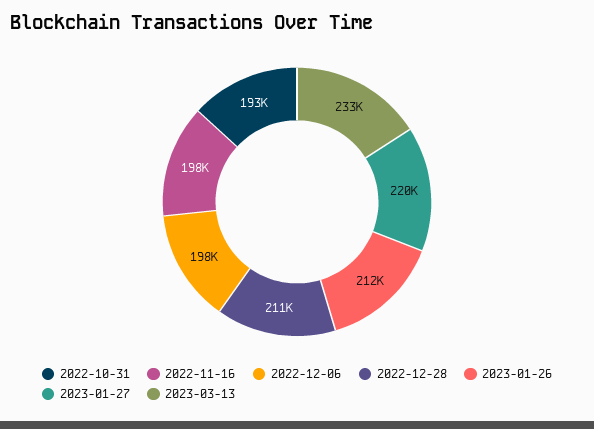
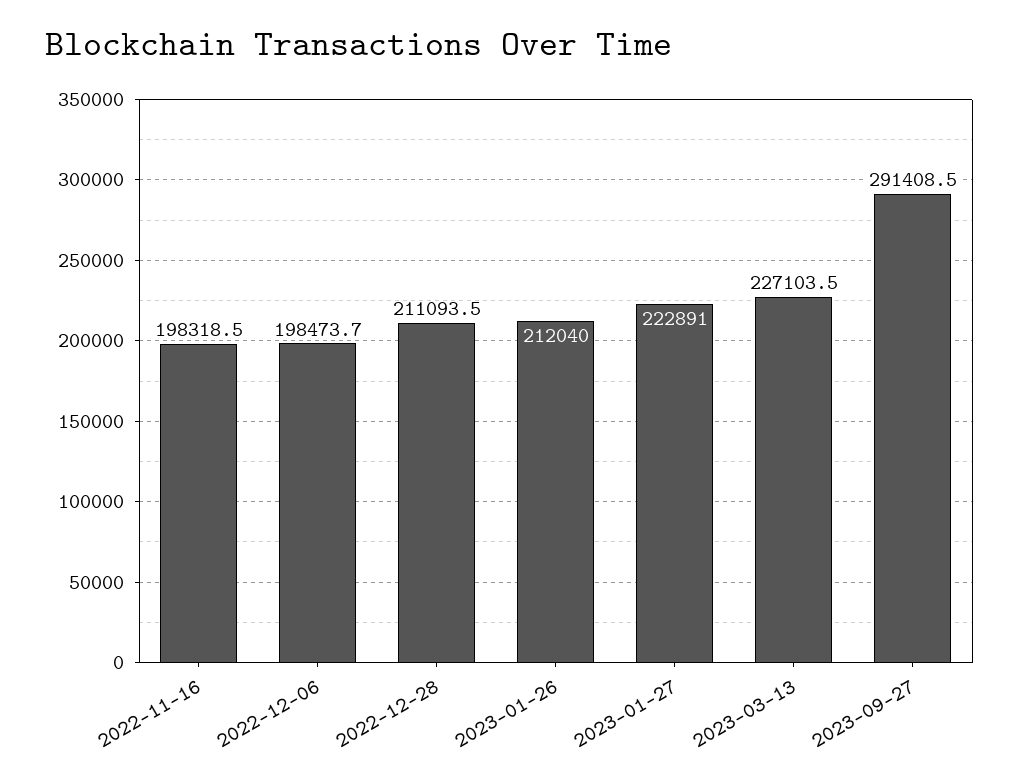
2022-10-31: 193000 -> none
2023-01-27: 220000 -> 222891
2023-03-13: 233000 -> 227103.5
2023-09-27: none -> 291408.5

